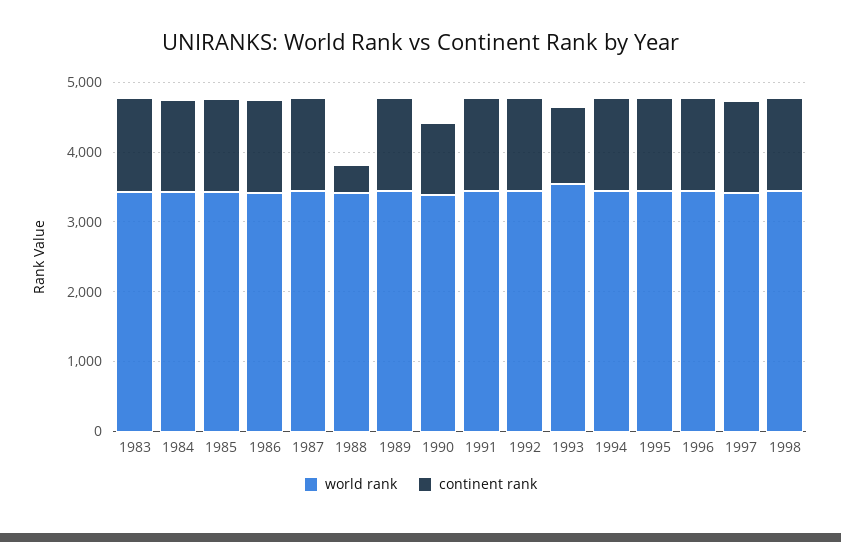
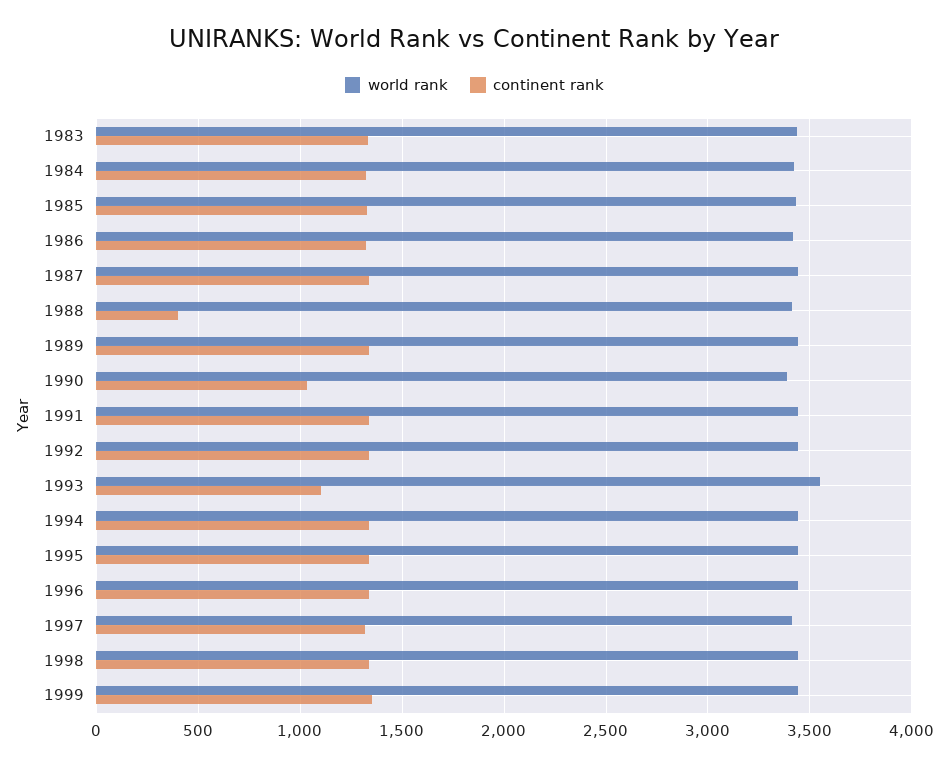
world rank, 1999: none -> 3450
continent rank, 1999: none -> 1350

